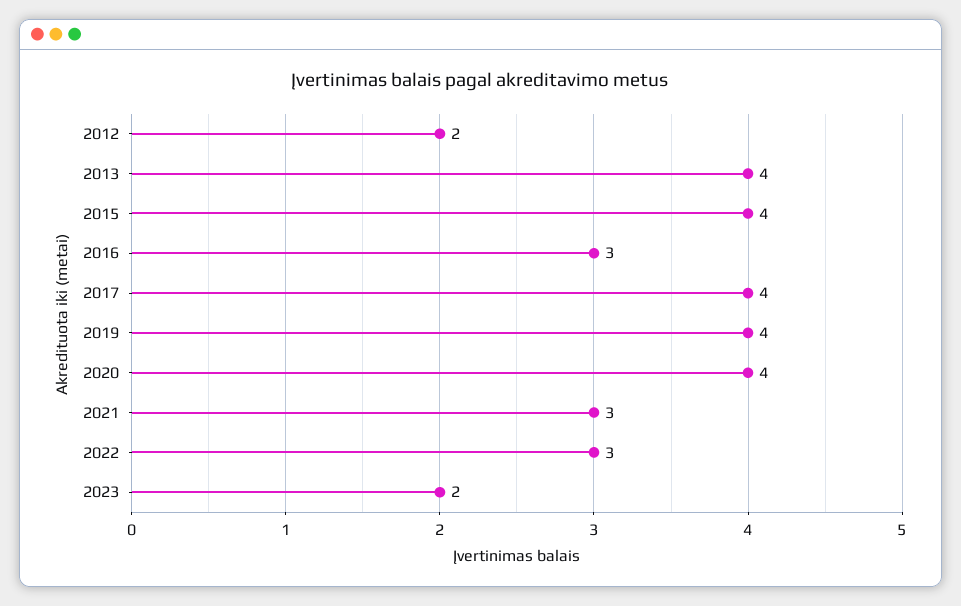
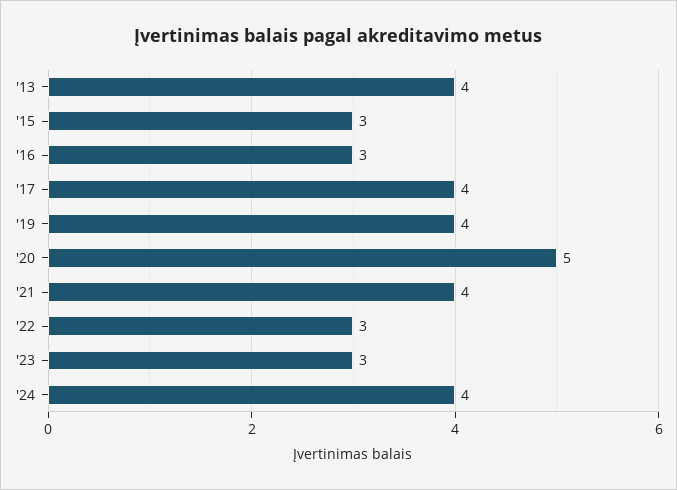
2012: 2 -> none
2015: 4 -> 3
2020: 4 -> 5
2021: 3 -> 4
2023: 2 -> 3
'24: none -> 4

